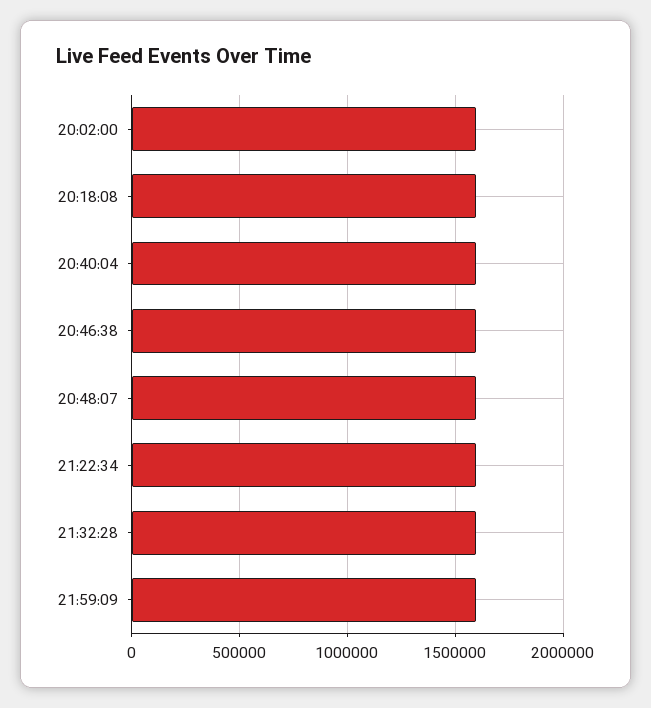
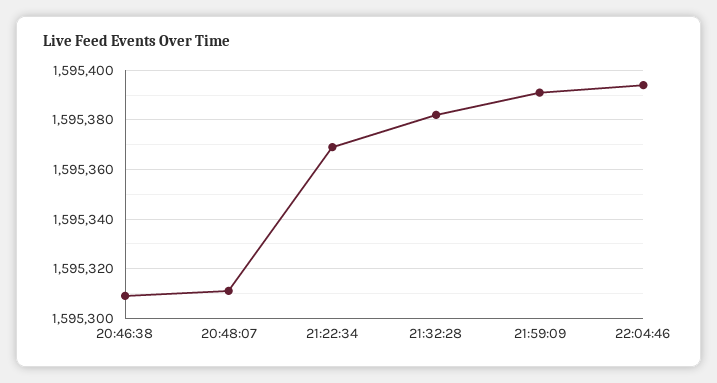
20:02:00: 1600000 -> none
20:18:08: 1600000 -> none
20:40:04: 1600000 -> none
22:04:46: none -> 1595395

